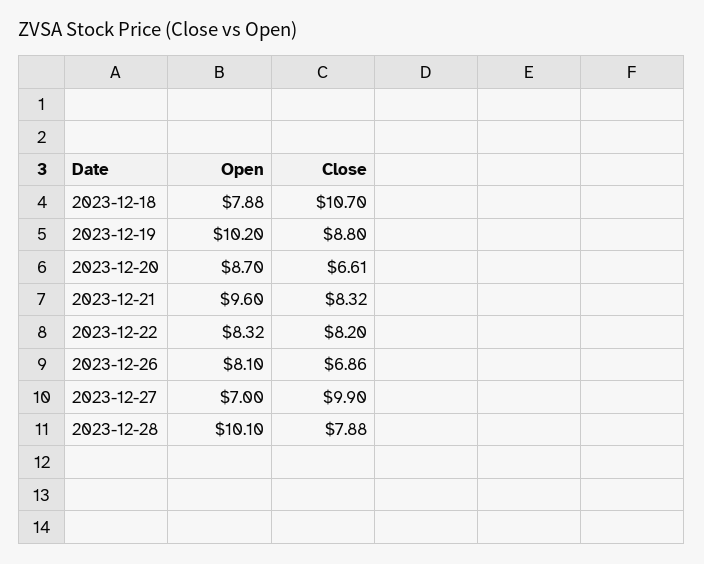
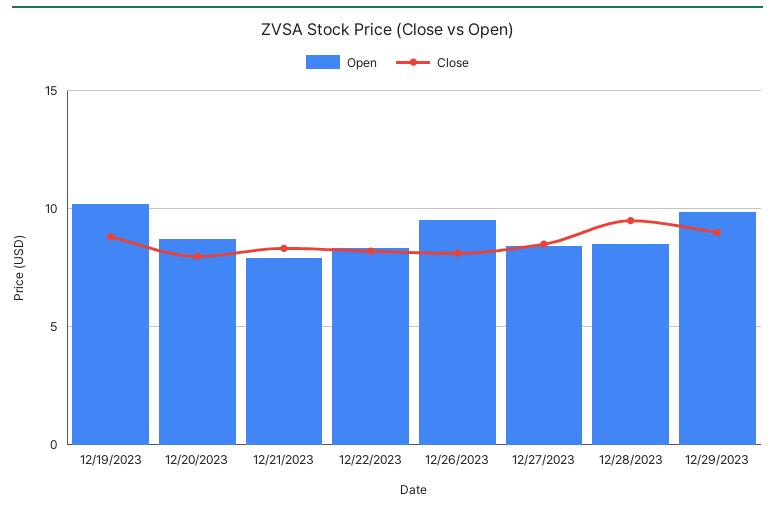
Open, 2023-12-18: 7.88 -> none
Close, 2023-12-18: 10.7 -> none
Close, 2023-12-20: 6.61 -> 8
Open, 2023-12-21: 9.6 -> 8
Open, 2023-12-26: 8.1 -> 9.5
Close, 2023-12-26: 6.86 -> 8
Open, 2023-12-27: 7 -> 8.5
Close, 2023-12-27: 9.9 -> 8.5
Open, 2023-12-28: 10.1 -> 8.5
Close, 2023-12-28: 7.88 -> 9.5
Open, 12/29/2023: none -> 10
Close, 12/29/2023: none -> 9

